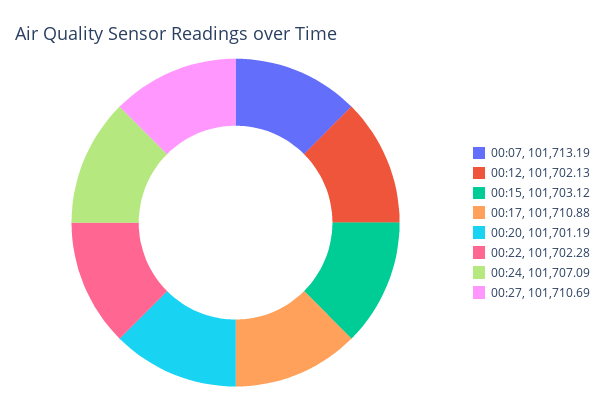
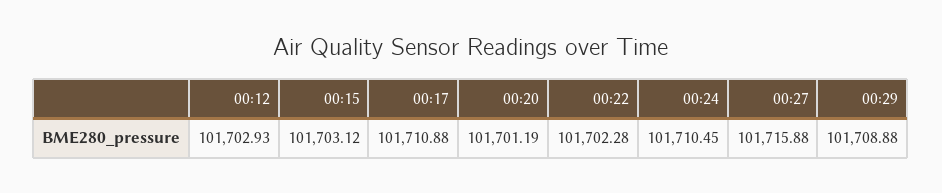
00:07: 101713.19 -> none
00:12: 101702.13 -> 101702.93
00:24: 101707.09 -> 101710.45
00:27: 101710.69 -> 101715.88
00:29: none -> 101708.88

